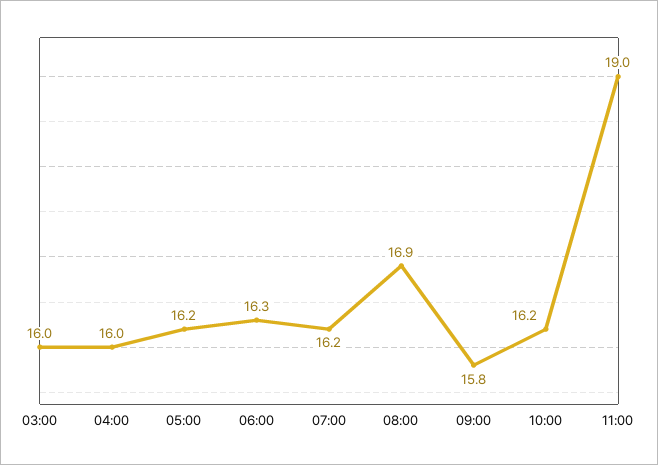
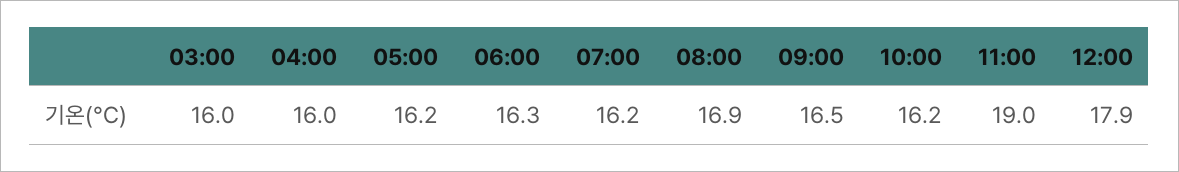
09:00: 15.8 -> 16.5
12:00: none -> 17.9

